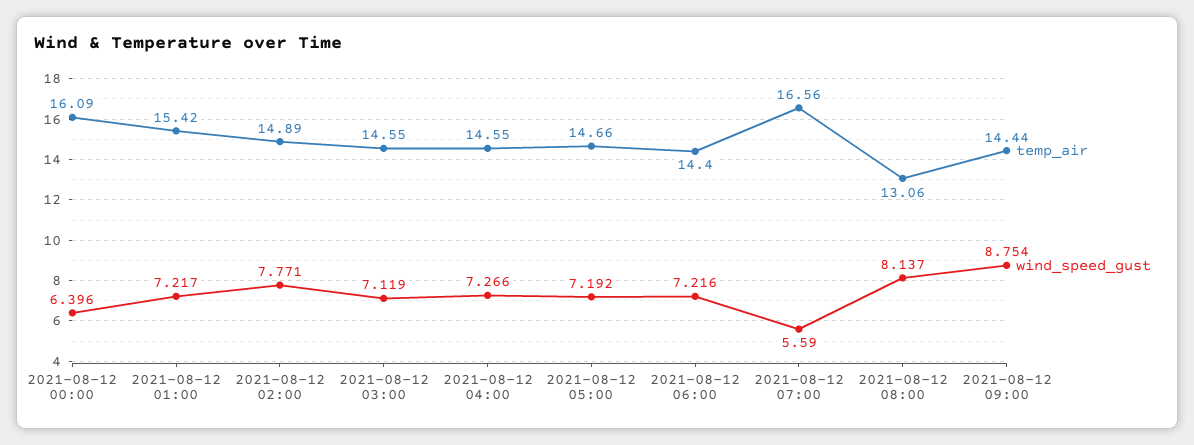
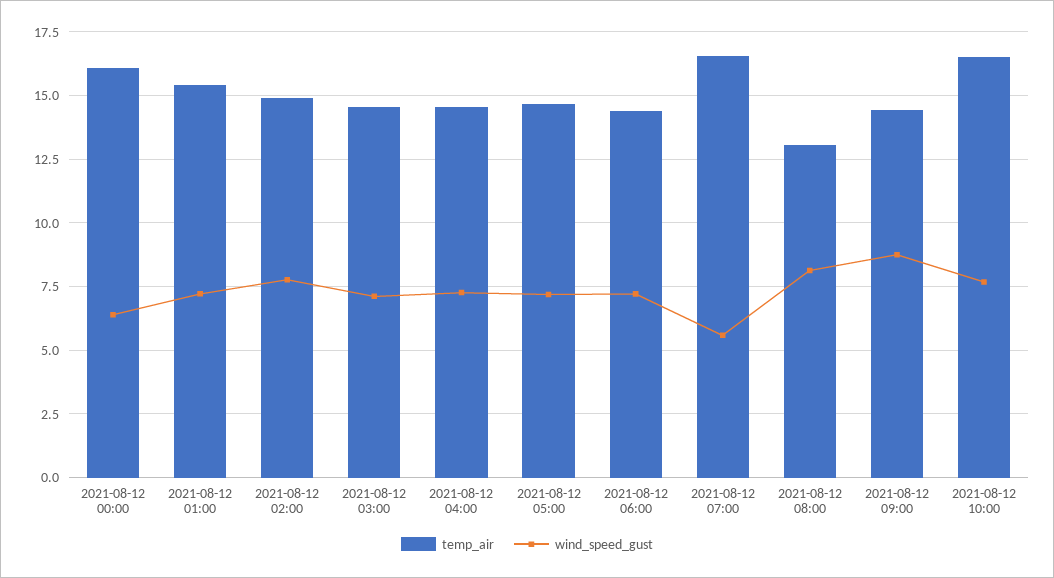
temp_air, 2021-08-12 10:00: none -> 16.5
wind_speed_gust, 2021-08-12 10:00: none -> 7.75

